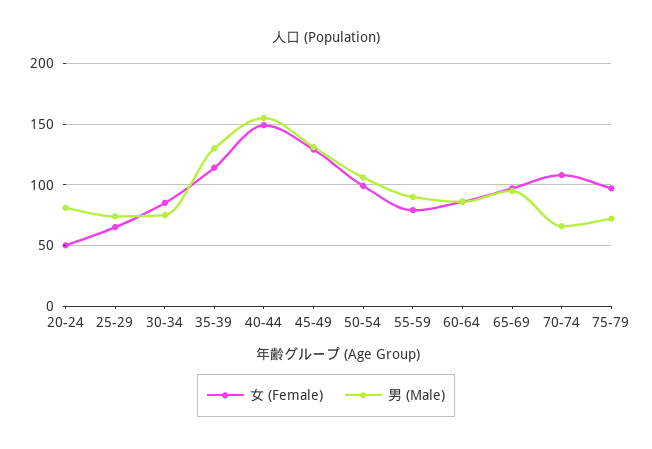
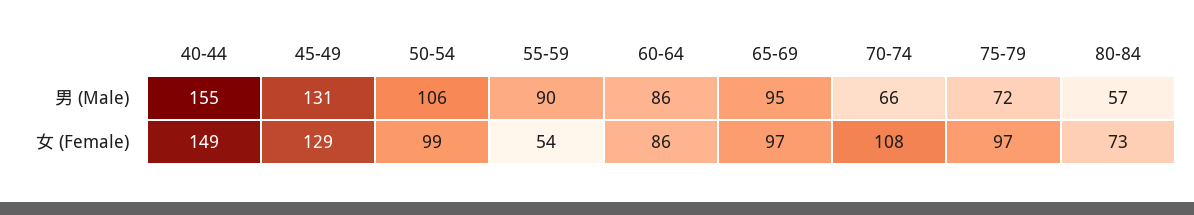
女 (Female), 20-24: 50 -> none
男 (Male), 20-24: 80 -> none
女 (Female), 25-29: 65 -> none
男 (Male), 25-29: 75 -> none
女 (Female), 30-34: 85 -> none
男 (Male), 30-34: 75 -> none
女 (Female), 35-39: 115 -> none
男 (Male), 35-39: 130 -> none
女 (Female), 55-59: 80 -> 54
男 (Male), 80-84: none -> 57
女 (Female), 80-84: none -> 73

